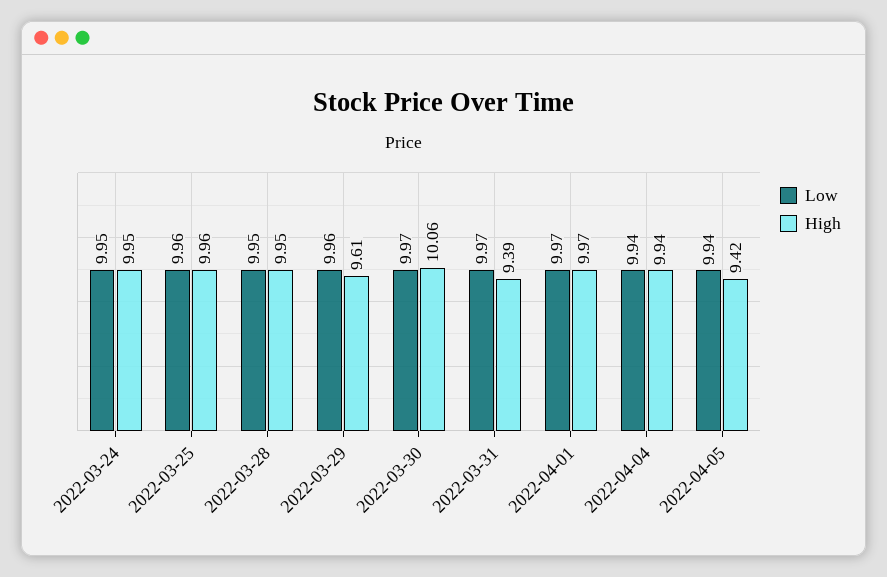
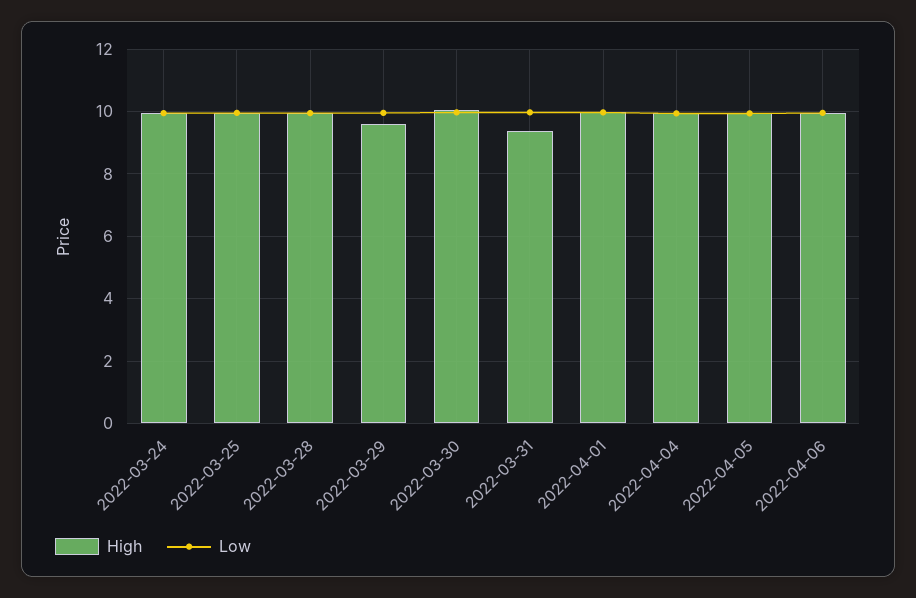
High, 2022-04-05: 9.42 -> 10
High, 2022-04-06: none -> 10
Low, 2022-04-06: none -> 10

